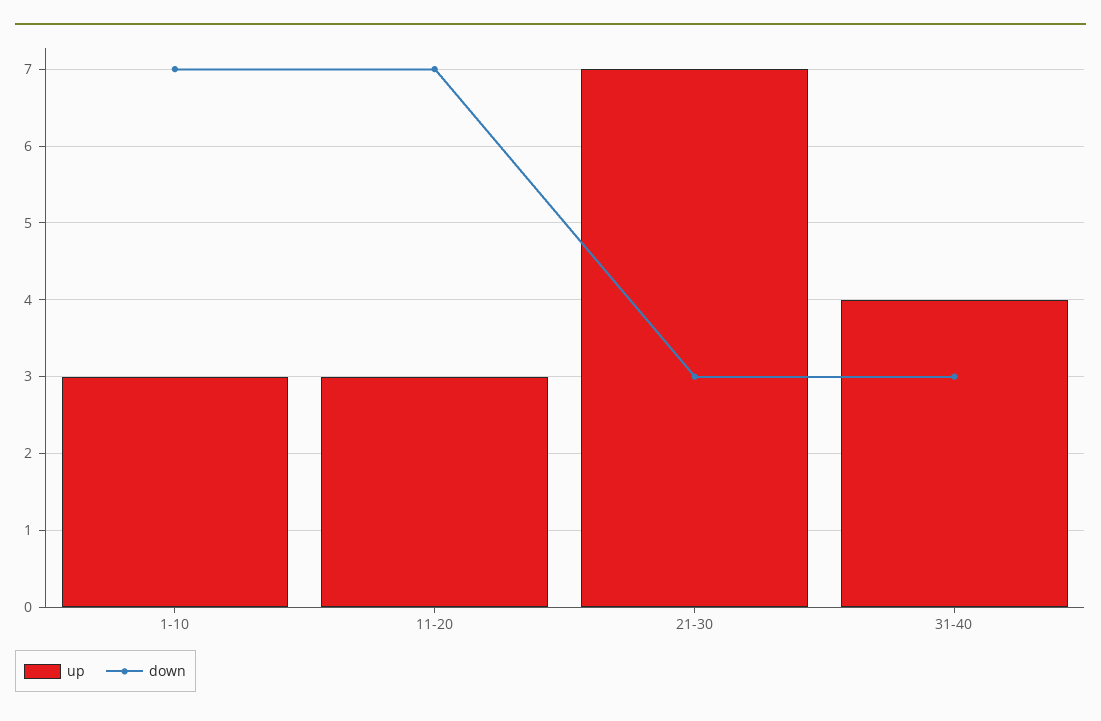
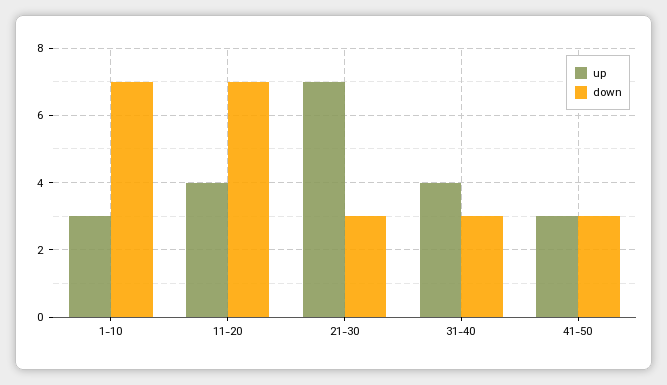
up, 11-20: 3 -> 4
up, 41-50: none -> 3
down, 41-50: none -> 3

